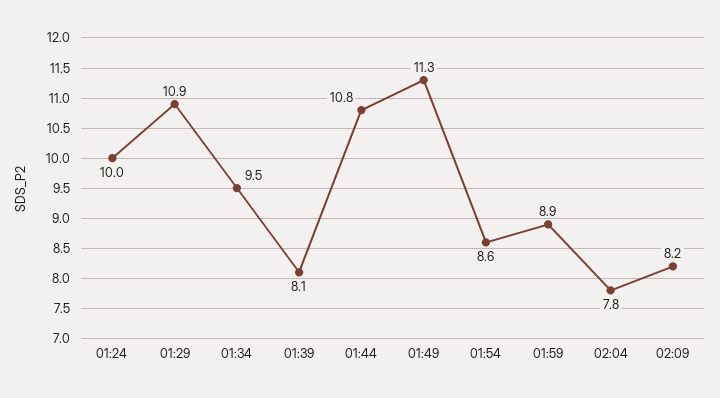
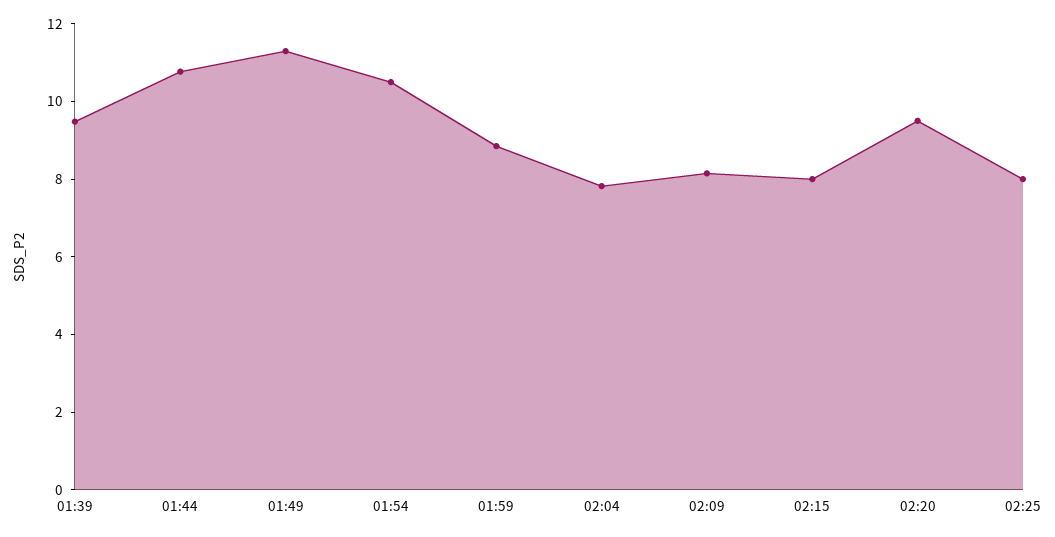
01:24: 10 -> none
01:29: 10.9 -> none
01:34: 9.5 -> none
01:39: 8.1 -> 9.5
01:54: 8.6 -> 10.5
02:15: none -> 8
02:20: none -> 9.5
02:25: none -> 8

